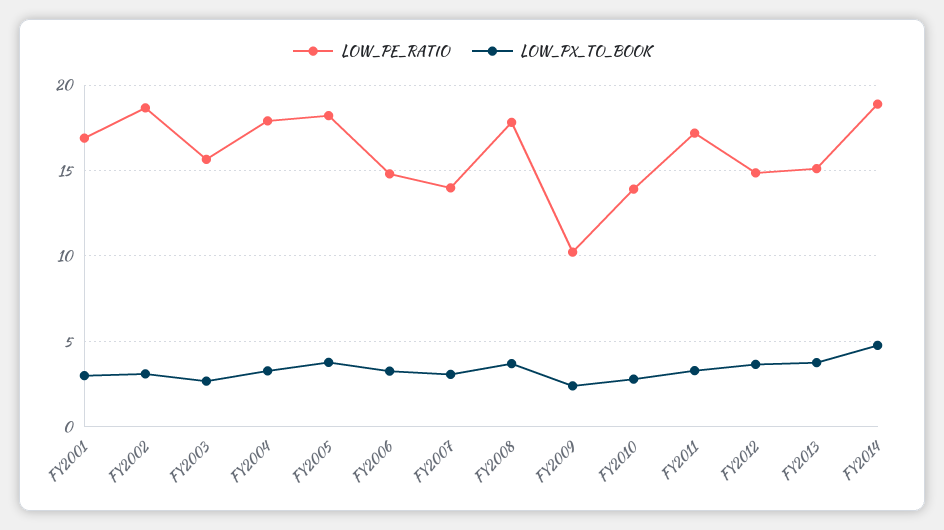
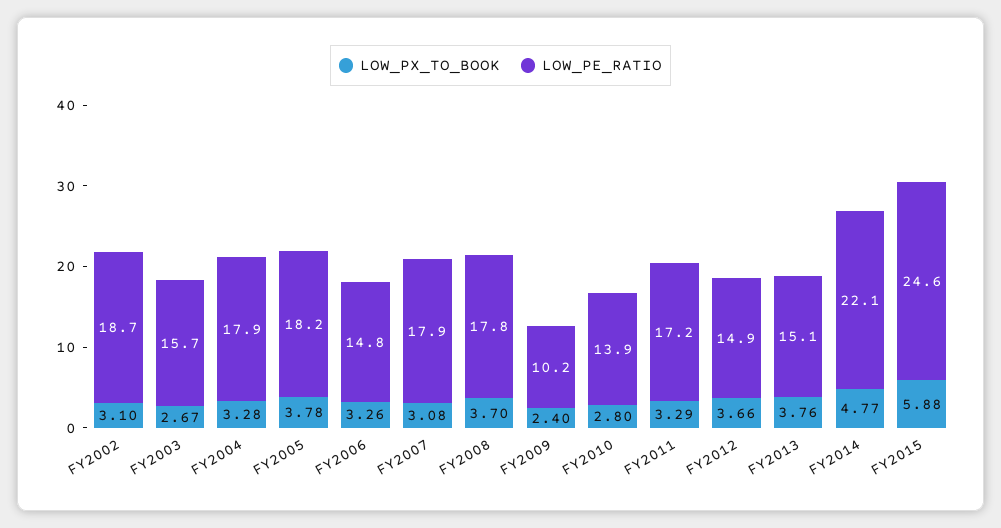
LOW_PE_RATIO, FY2001: 17 -> none
LOW_PX_TO_BOOK, FY2001: 3 -> none
LOW_PE_RATIO, FY2007: 14 -> 17.9
LOW_PE_RATIO, FY2014: 19 -> 22.1
LOW_PX_TO_BOOK, FY2015: none -> 5.88
LOW_PE_RATIO, FY2015: none -> 24.6

